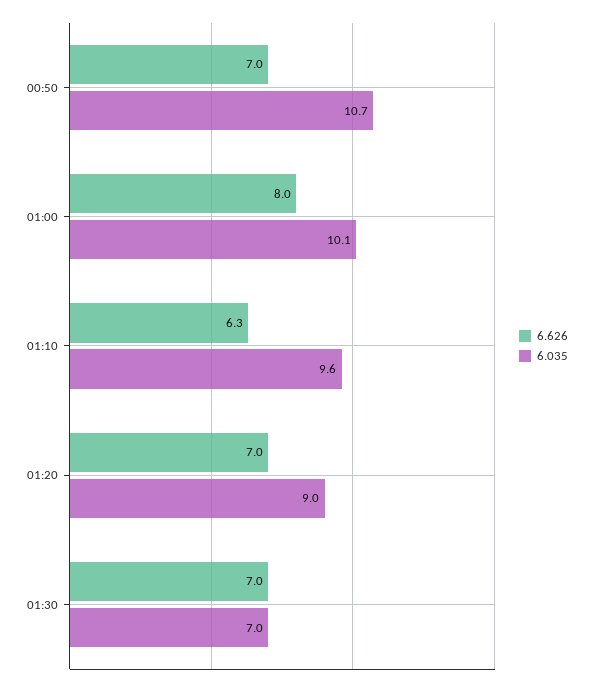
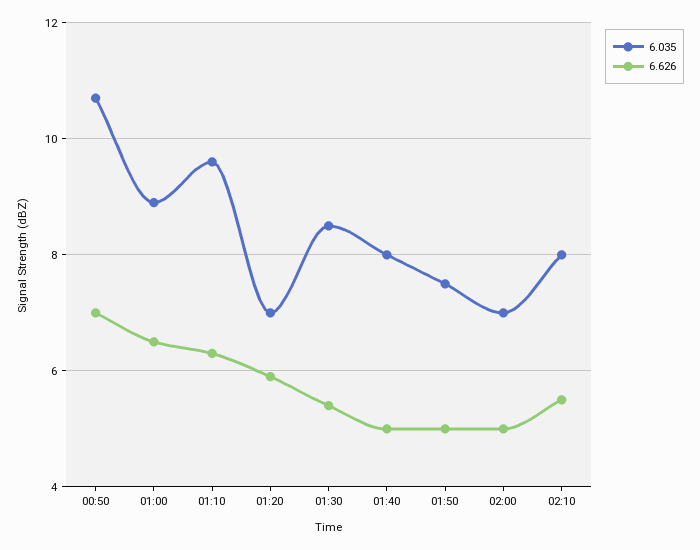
6.626, 01:00: 8 -> 6.5
6.035, 01:00: 10.1 -> 9
6.626, 01:20: 7 -> 6
6.035, 01:20: 9 -> 7
6.626, 01:30: 7 -> 5.5
6.035, 01:30: 7 -> 8.5
6.035, 01:40: none -> 8
6.626, 01:40: none -> 5
6.035, 01:50: none -> 7.5
6.626, 01:50: none -> 5
6.035, 02:00: none -> 7
6.626, 02:00: none -> 5
6.035, 02:10: none -> 8
6.626, 02:10: none -> 5.5

